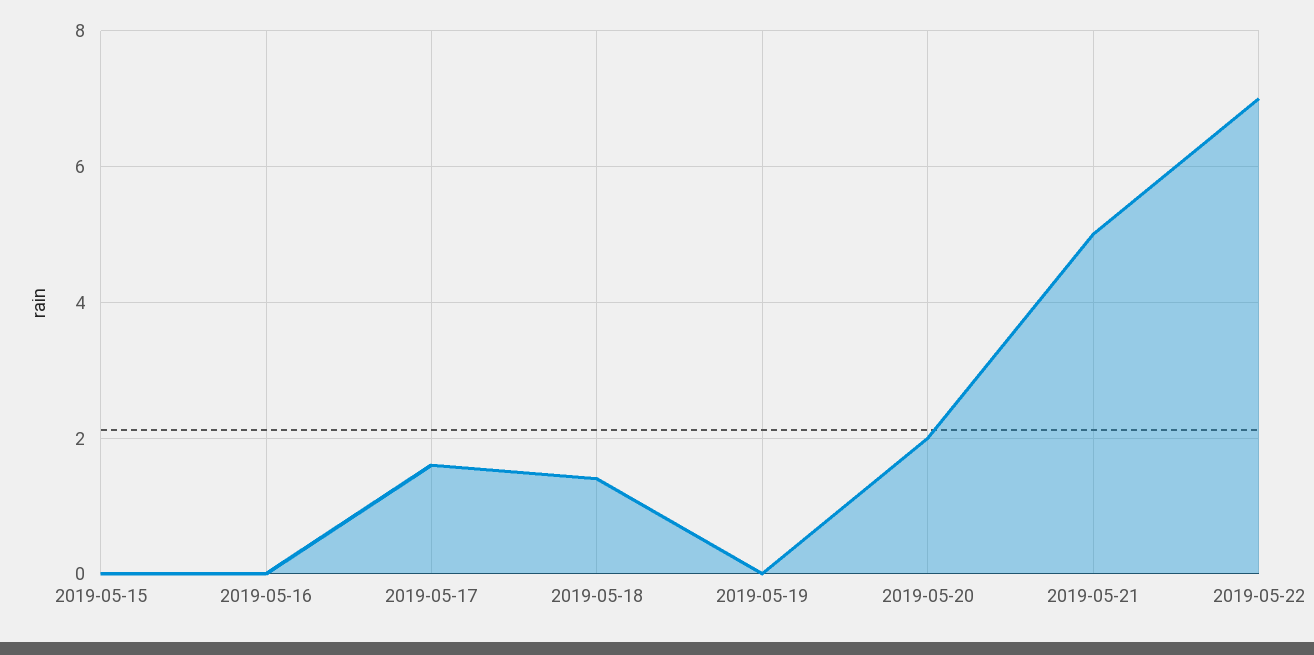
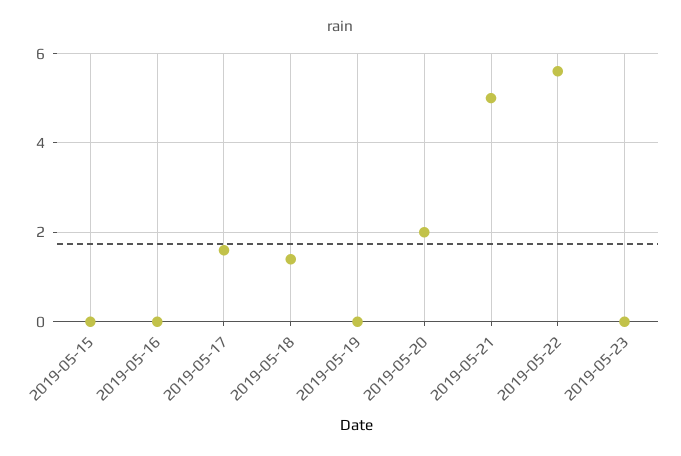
2019-05-22: 7 -> 5.5
2019-05-23: none -> 0

